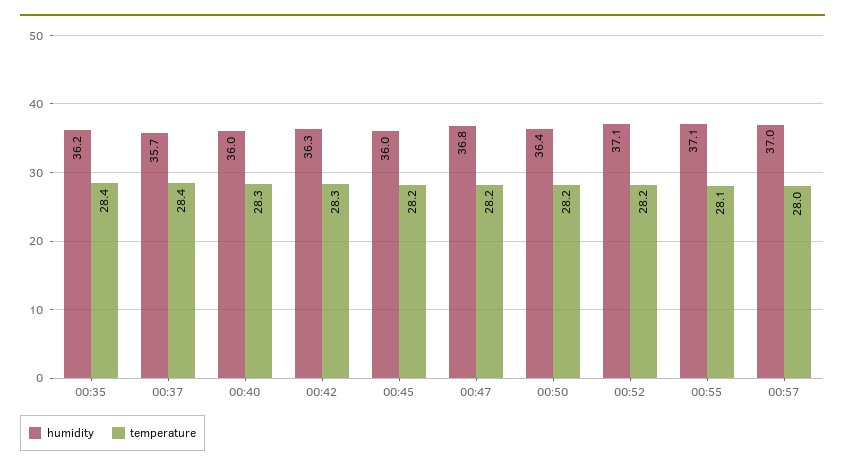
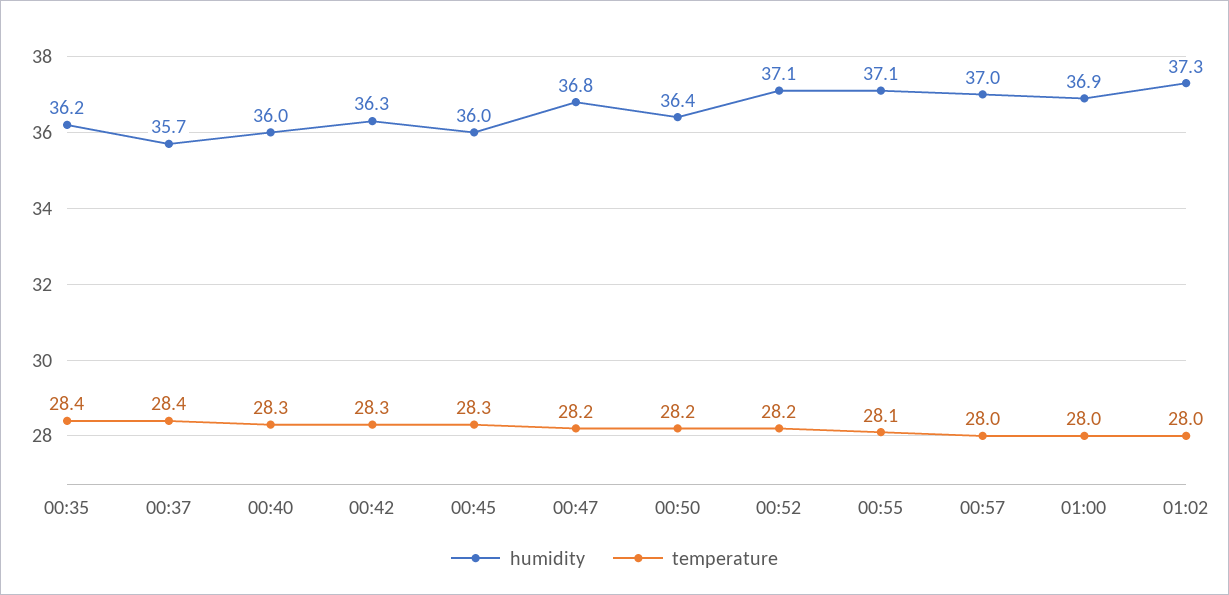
temperature, 00:45: 28.2 -> 28.3
humidity, 01:00: none -> 36.9
temperature, 01:00: none -> 28
humidity, 01:02: none -> 37.3
temperature, 01:02: none -> 28

